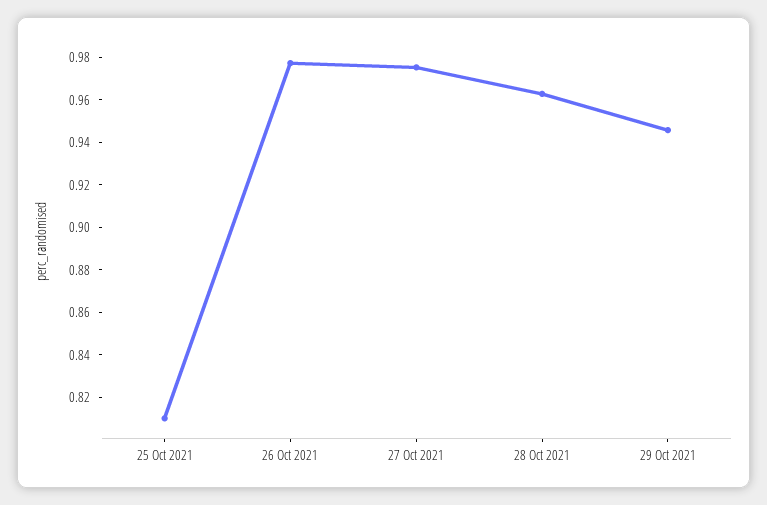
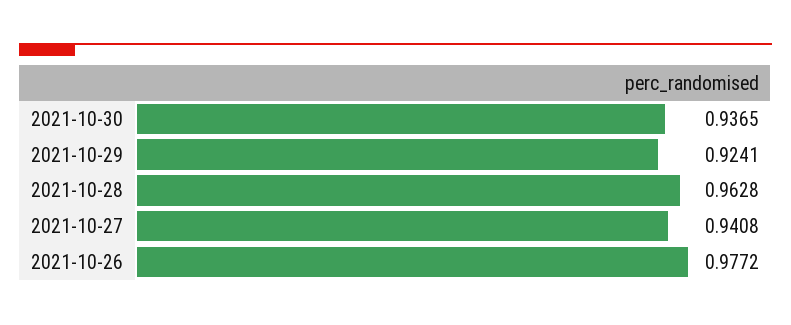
25 Oct 2021: 0.81 -> none
27 Oct 2021: 0.975 -> 0.9408
29 Oct 2021: 0.945 -> 0.9241
2021-10-30: none -> 0.9365

